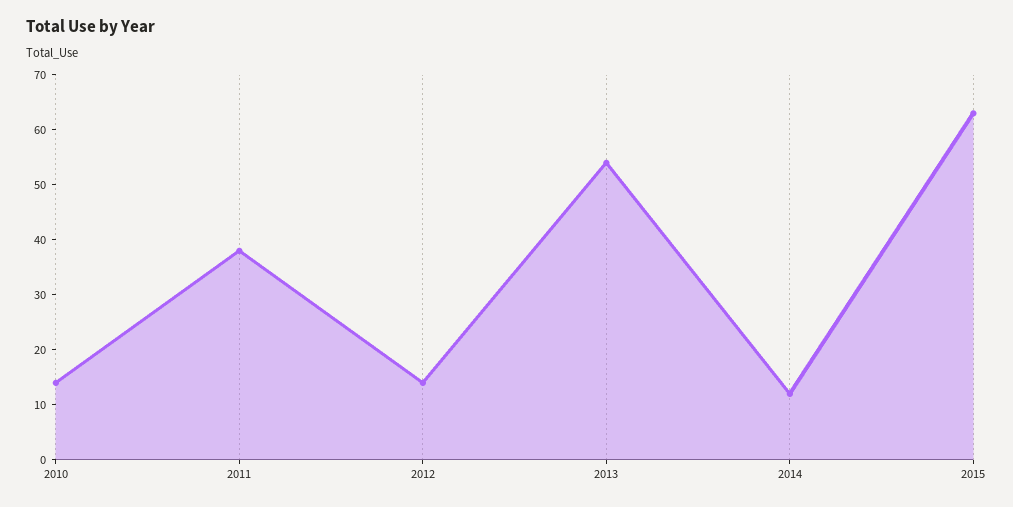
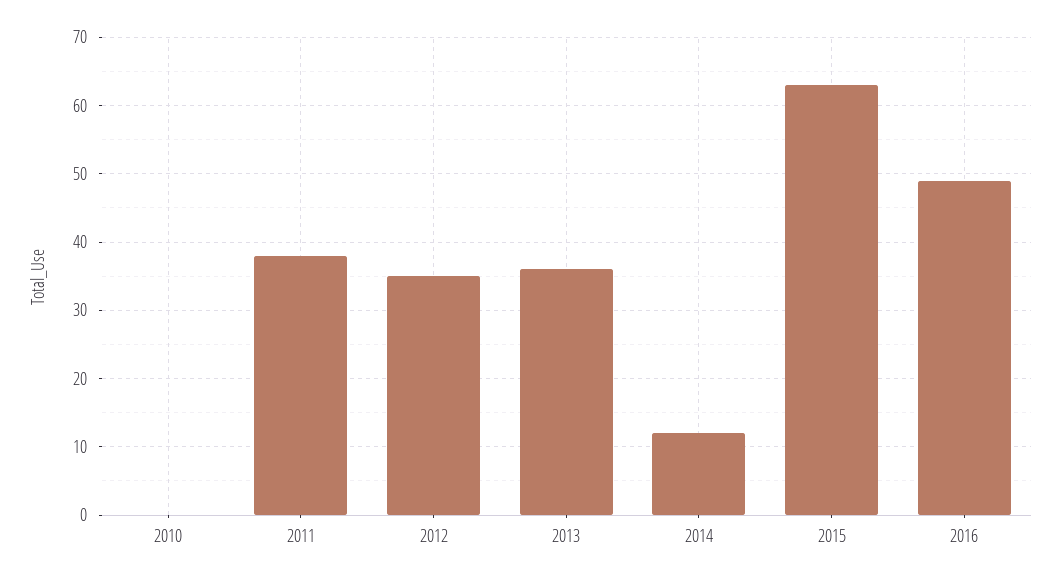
2010: 15 -> 0
2012: 15 -> 35
2013: 55 -> 36
2016: none -> 49

